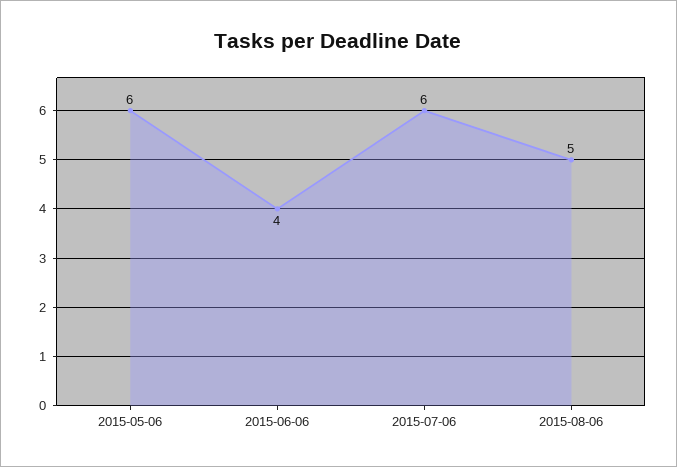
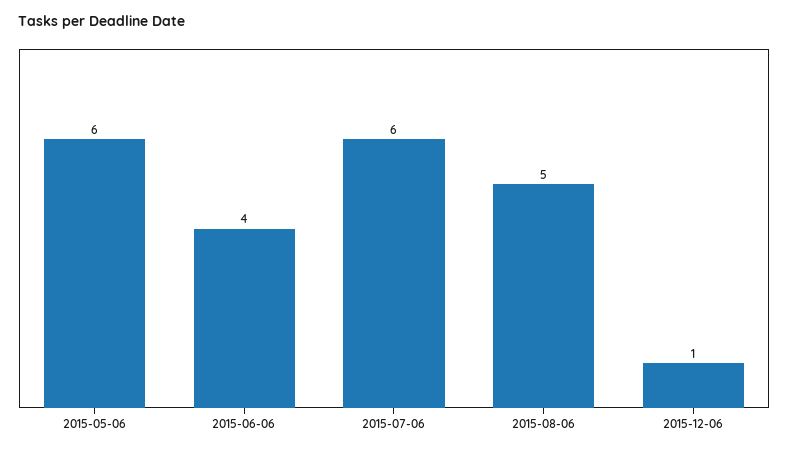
2015-12-06: none -> 1

